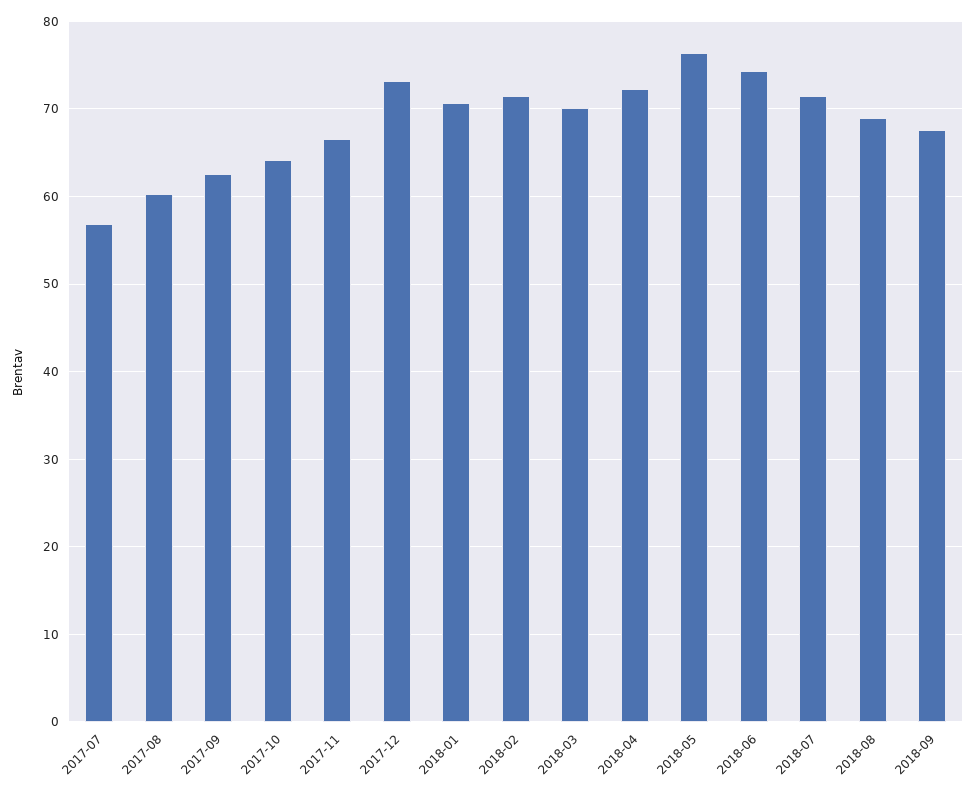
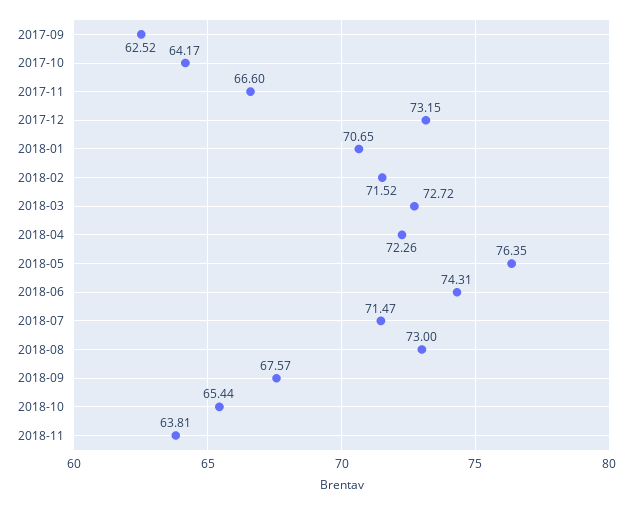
2017-07: 57 -> none
2017-08: 60 -> none
2018-03: 70 -> 72.72
2018-08: 69 -> 73
2018-10: none -> 65.44
2018-11: none -> 63.81

